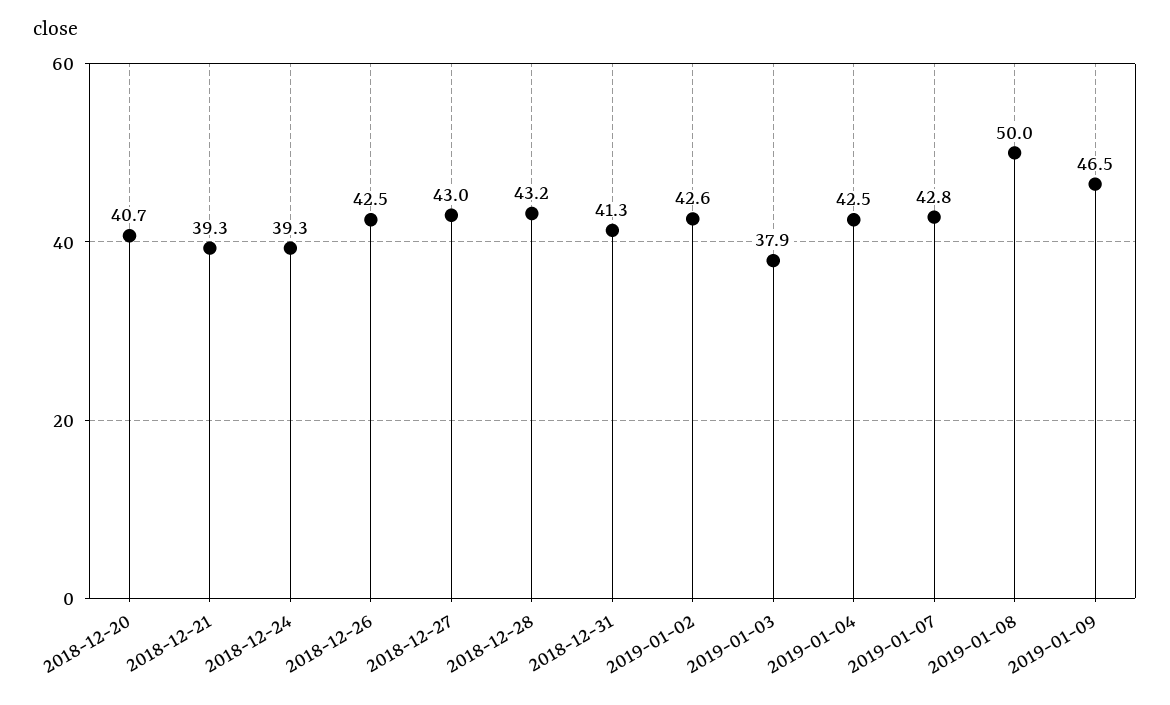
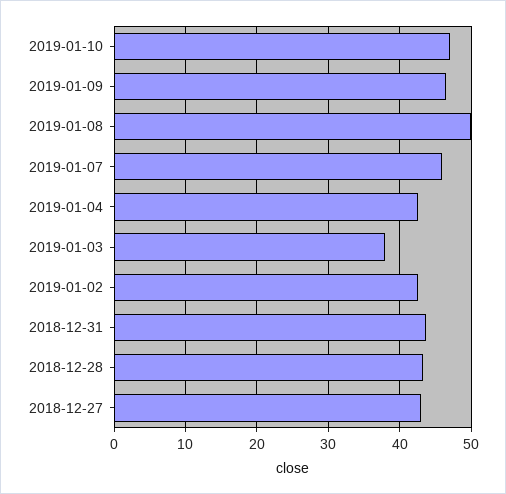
2018-12-20: 40.7 -> none
2018-12-21: 39.3 -> none
2018-12-24: 39.3 -> none
2018-12-26: 42.5 -> none
2018-12-31: 41.3 -> 44
2019-01-07: 42.8 -> 46
2019-01-10: none -> 47

